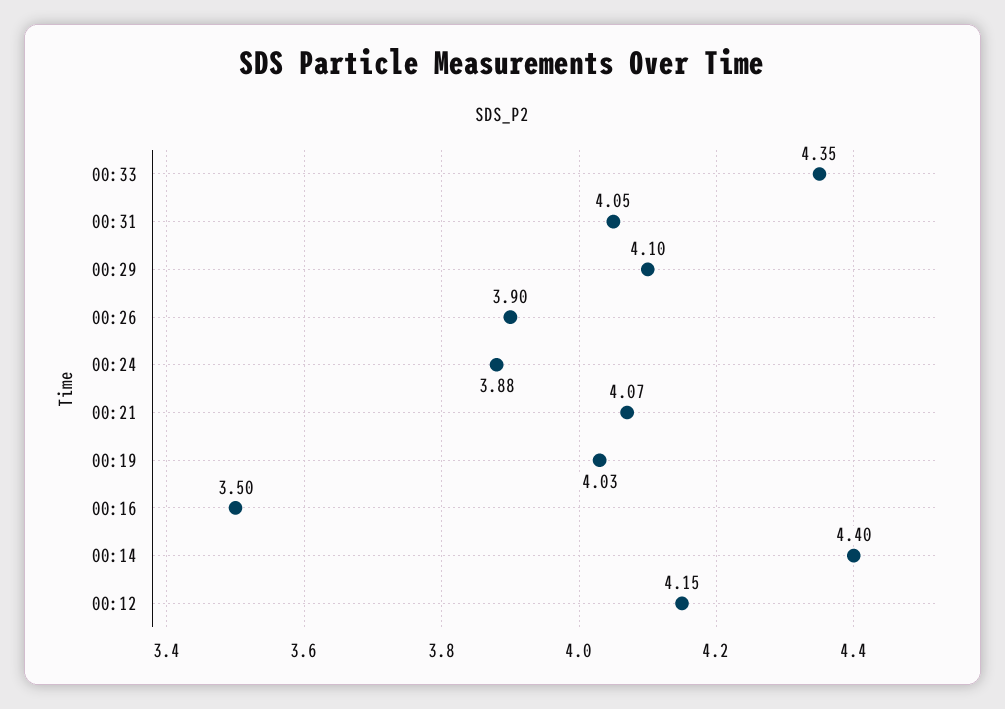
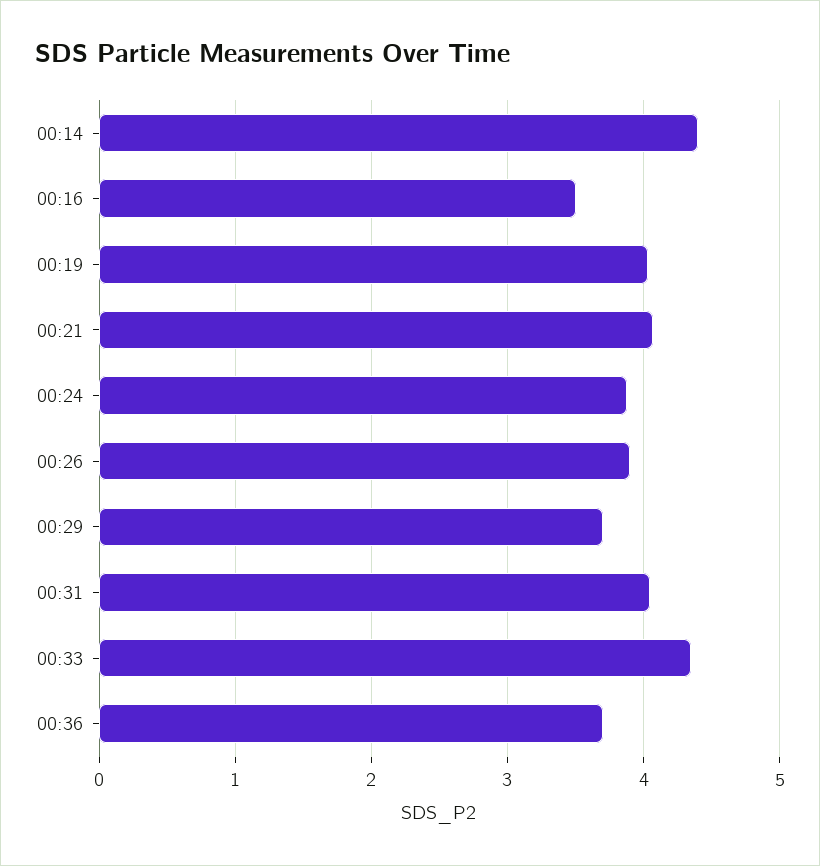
00:29: 4.1 -> 3.7
00:12: 4.15 -> none
00:36: none -> 3.7

